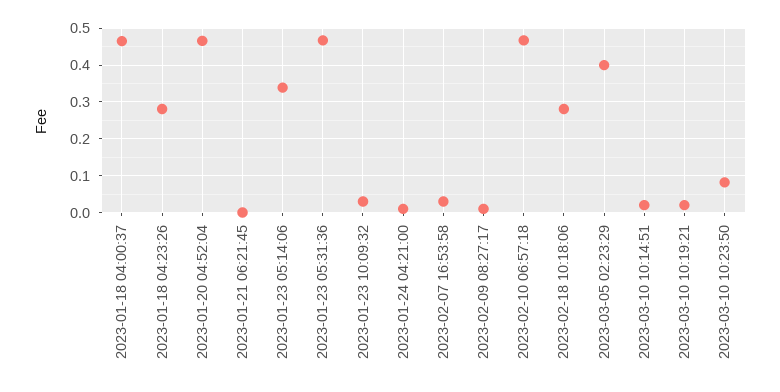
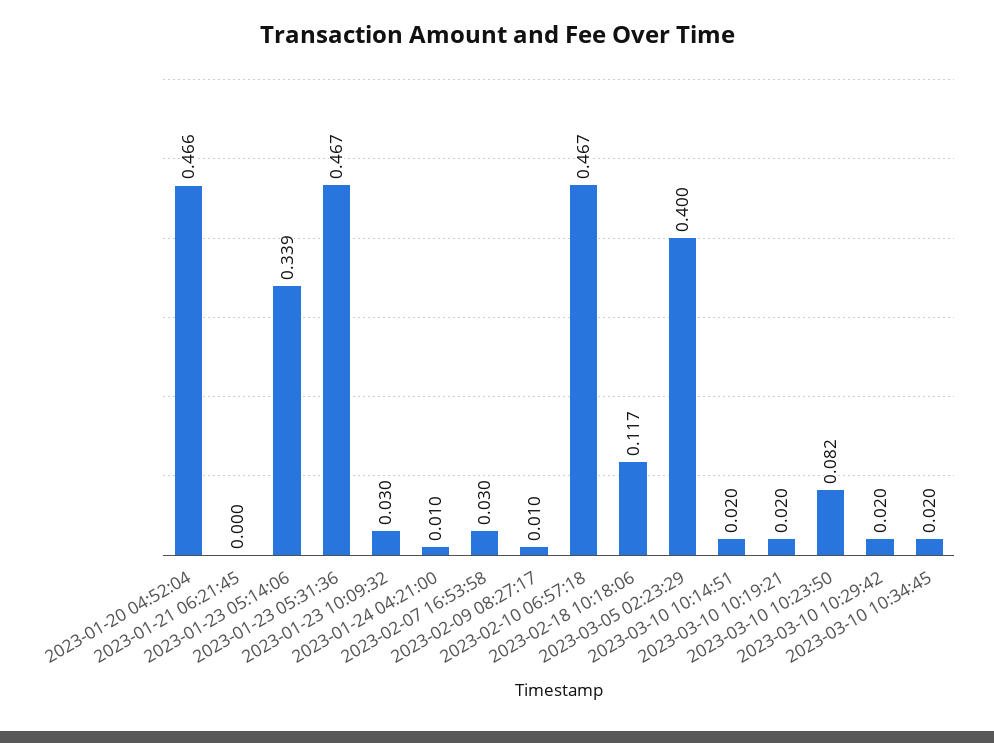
2023-01-18 04:00:37: 0.46 -> none
2023-01-18 04:23:26: 0.28 -> none
2023-02-18 10:18:06: 0.28 -> 0.117
2023-03-10 10:29:42: none -> 0.02
2023-03-10 10:34:45: none -> 0.02

